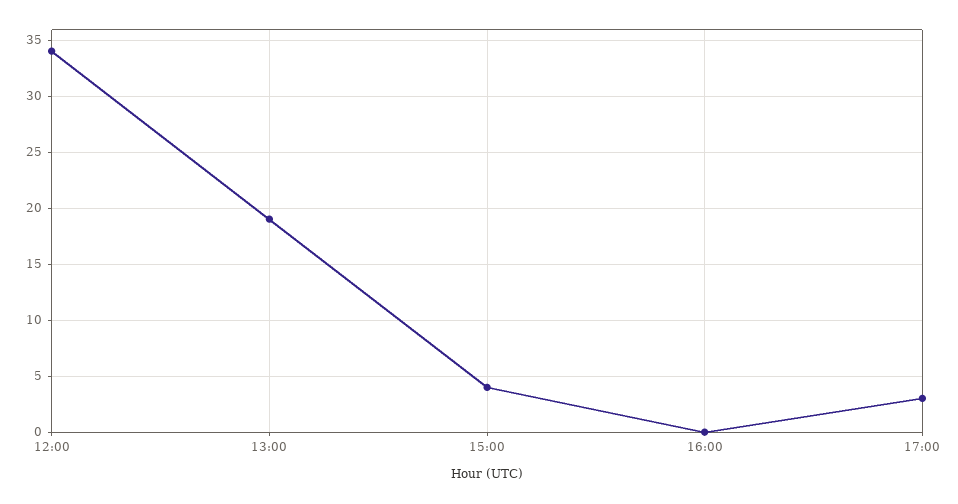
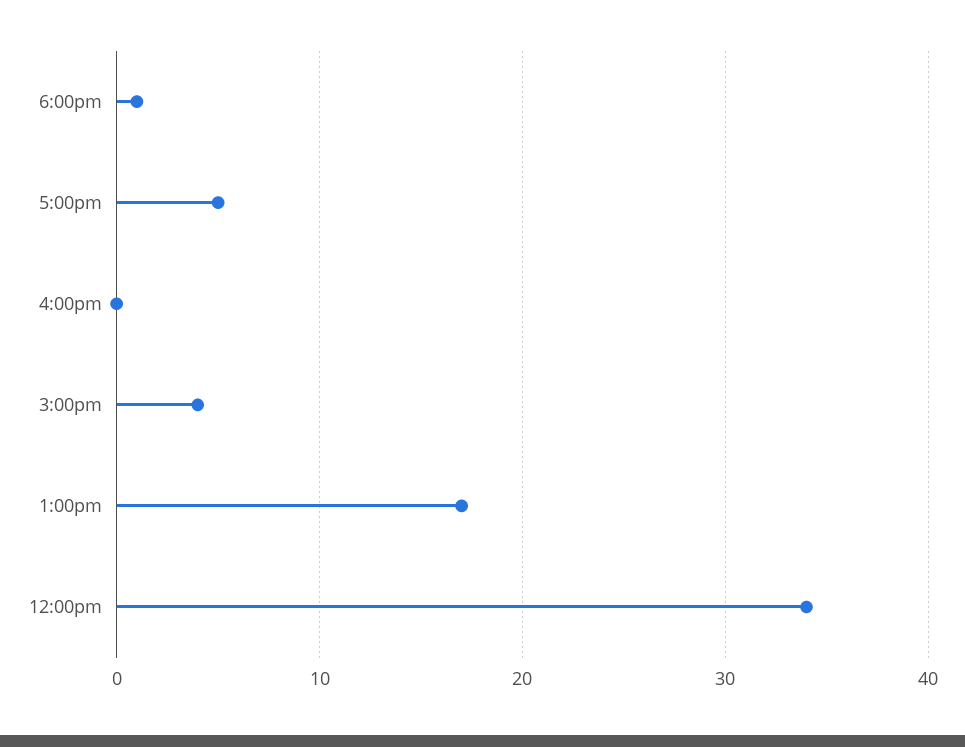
13:00: 19 -> 17
17:00: 3 -> 5
6:00pm: none -> 1

